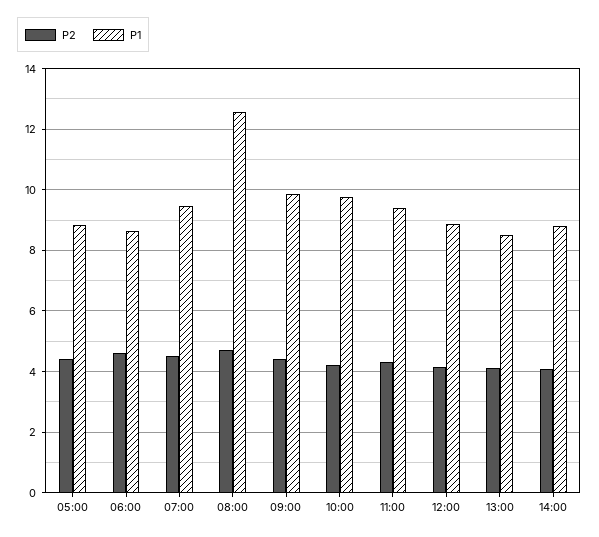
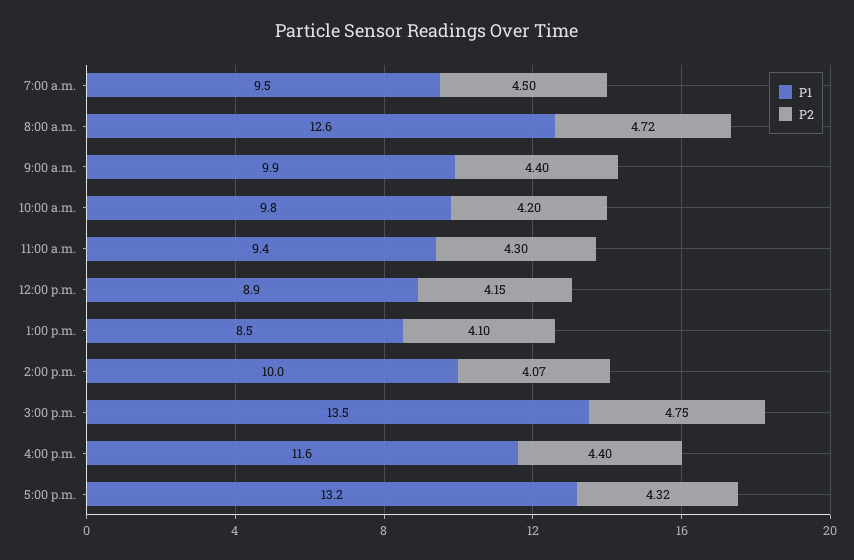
P2, 05:00: 4.4 -> none
P1, 05:00: 8.8 -> none
P2, 06:00: 4.6 -> none
P1, 06:00: 8.6 -> none
P1, 14:00: 8.8 -> 10
P1, 3:00 p.m.: none -> 13.5
P2, 3:00 p.m.: none -> 4.75
P1, 4:00 p.m.: none -> 11.6
P2, 4:00 p.m.: none -> 4.4
P1, 5:00 p.m.: none -> 13.2
P2, 5:00 p.m.: none -> 4.32

